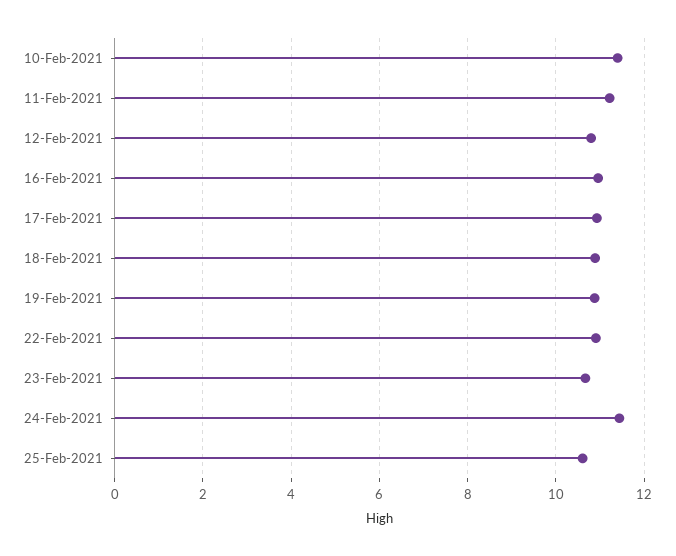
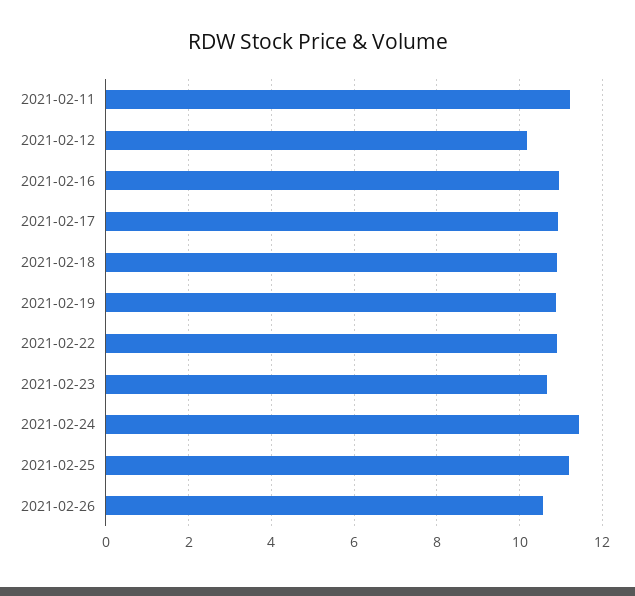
10-Feb-2021: 11.4 -> none
12-Feb-2021: 10.8 -> 10.2
25-Feb-2021: 10.6 -> 11.2
2021-02-26: none -> 10.6

